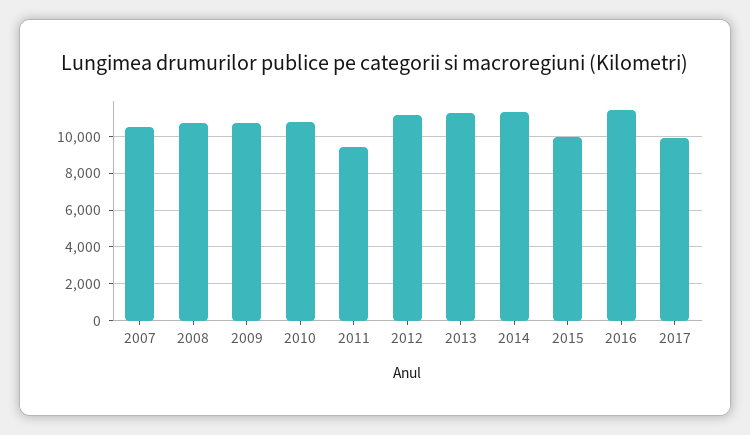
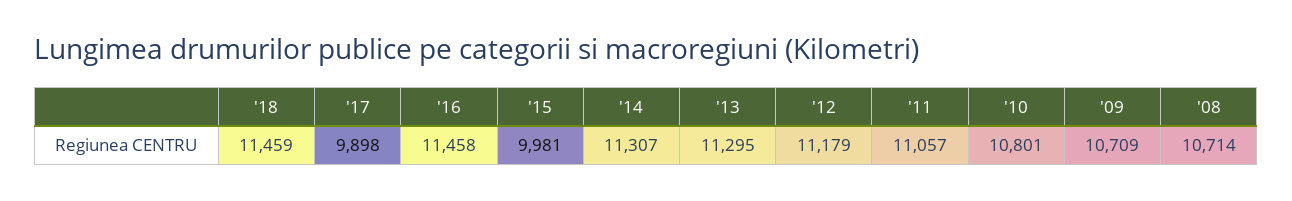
2007: 10500 -> none
2011: 9500 -> 11057
'18: none -> 11459

